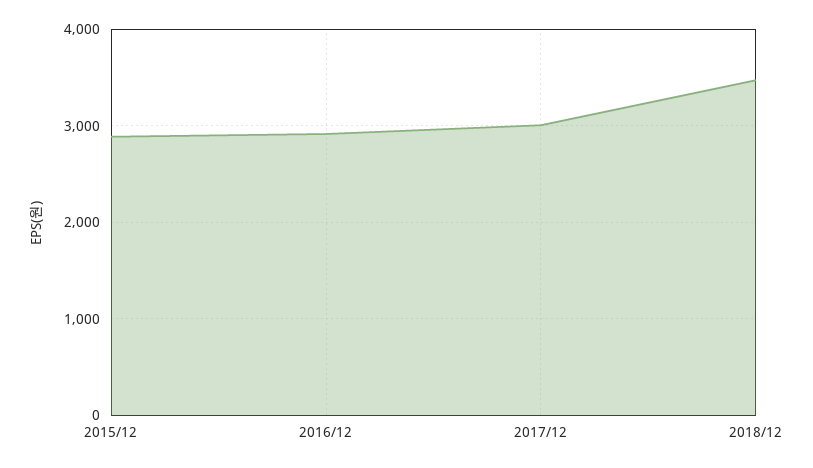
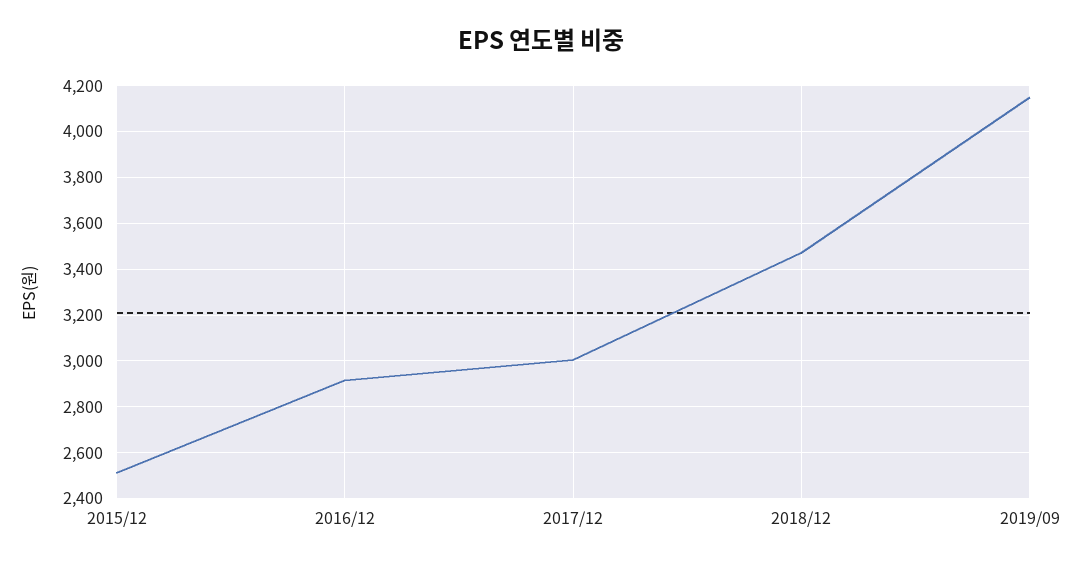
2015/12: 2900 -> 2500
2019/09: none -> 4150

